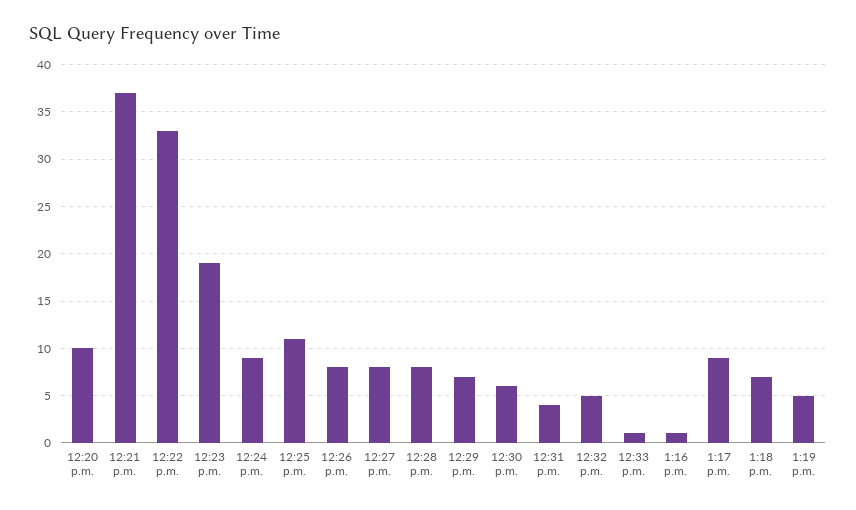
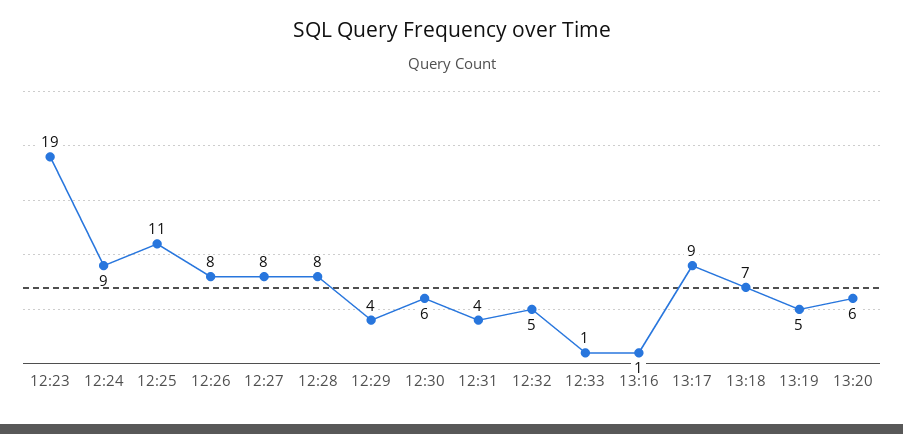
12:20 p.m.: 10 -> none
12:21 p.m.: 37 -> none
12:22 p.m.: 33 -> none
12:29 p.m.: 7 -> 4
13:20: none -> 6

